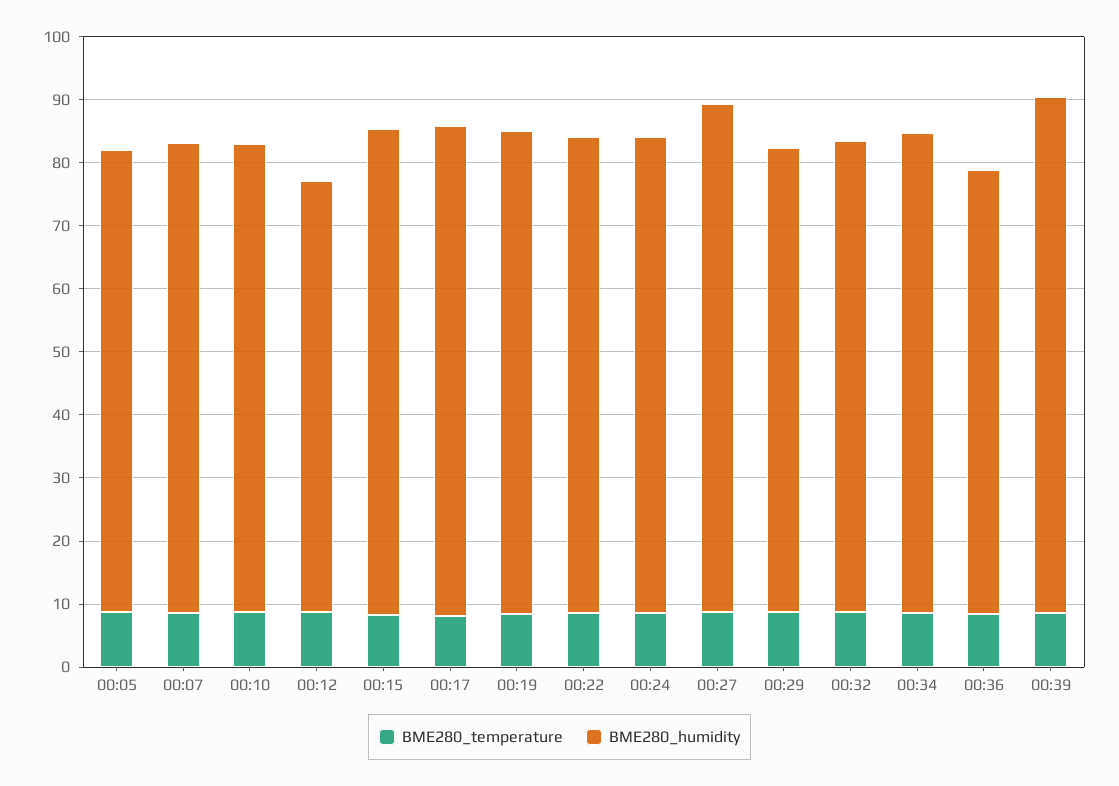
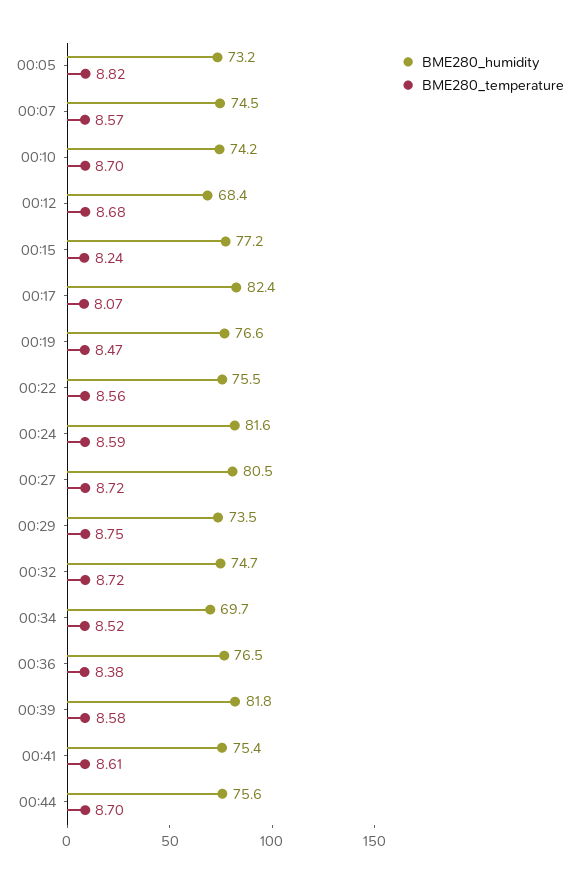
BME280_humidity, 00:17: 78 -> 82.4
BME280_humidity, 00:24: 76 -> 81.6
BME280_humidity, 00:34: 76 -> 69.7
BME280_humidity, 00:36: 70 -> 76.5
BME280_humidity, 00:41: none -> 75.4
BME280_temperature, 00:41: none -> 8.61
BME280_humidity, 00:44: none -> 75.6
BME280_temperature, 00:44: none -> 8.7

